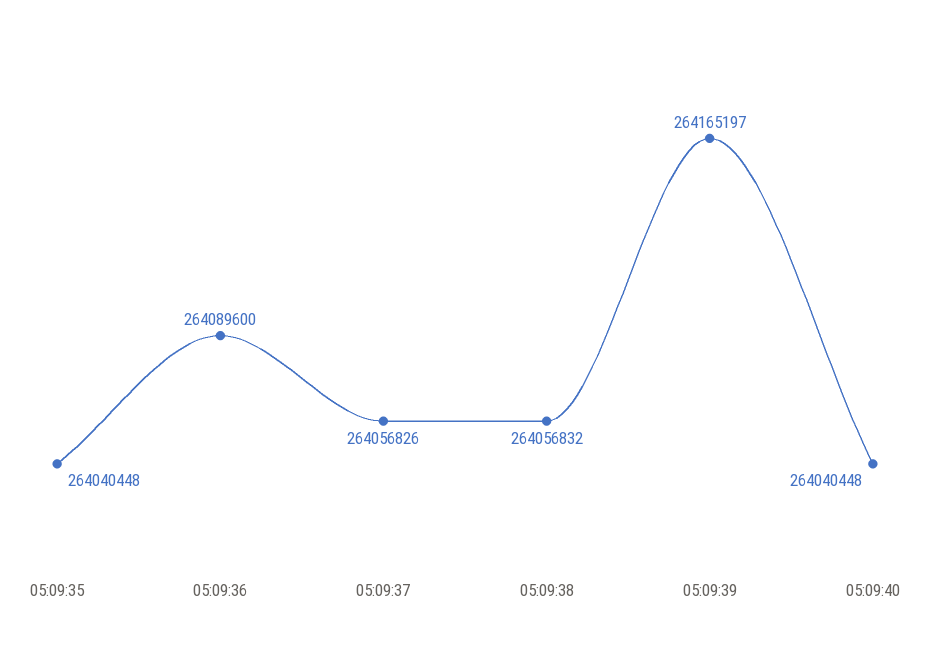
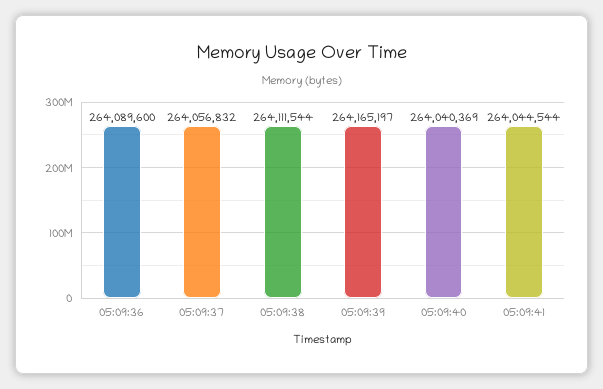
05:09:35: 264040448 -> none
05:09:37: 264056826 -> 264056832
05:09:38: 264056832 -> 264111544
05:09:40: 264040448 -> 264040369
05:09:41: none -> 264044544

